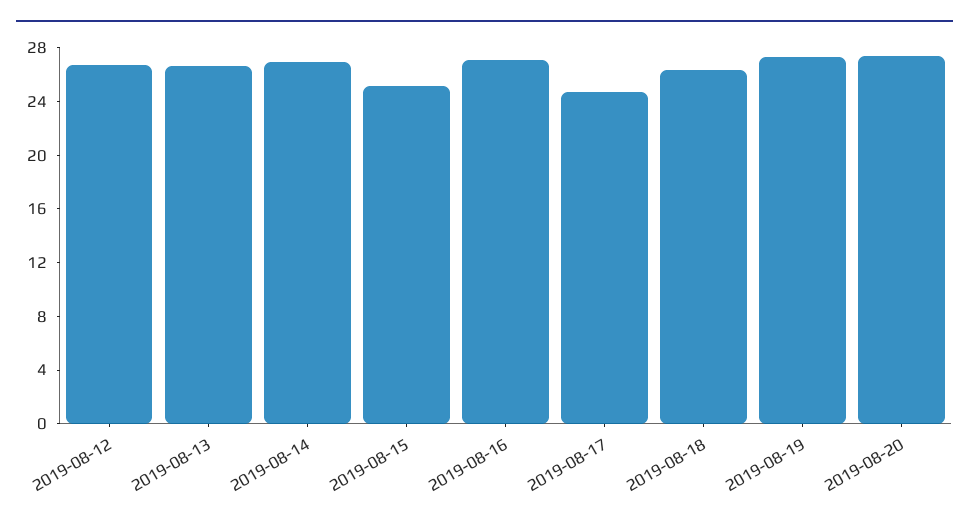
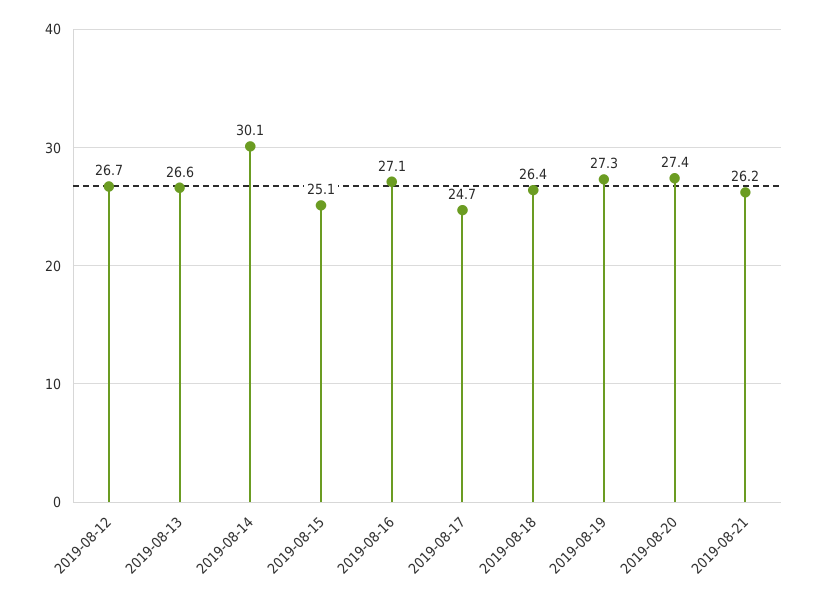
2019-08-14: 27 -> 30.1
2019-08-21: none -> 26.2

